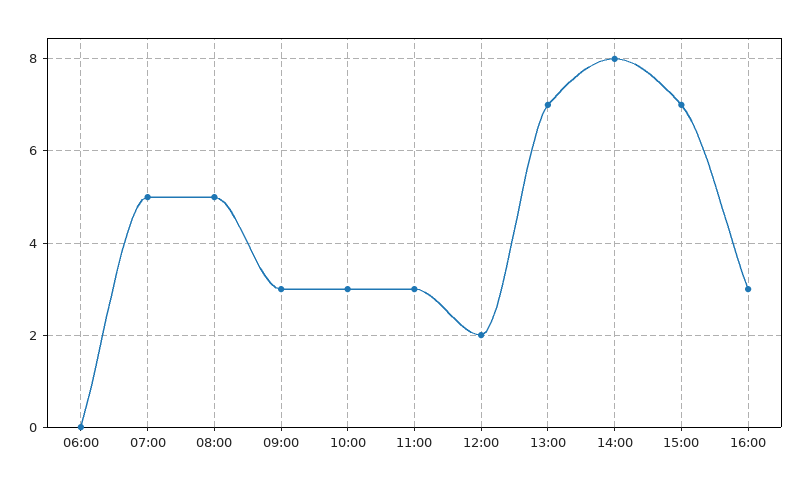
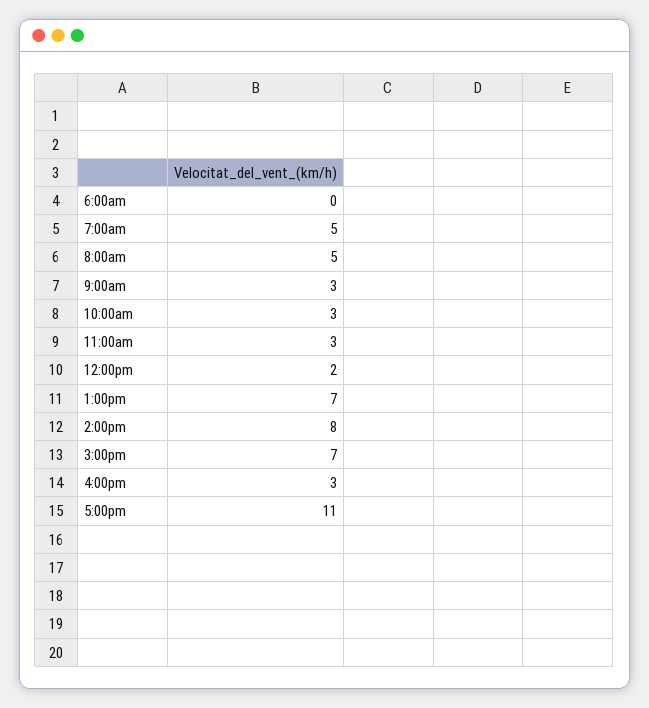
5:00pm: none -> 11

